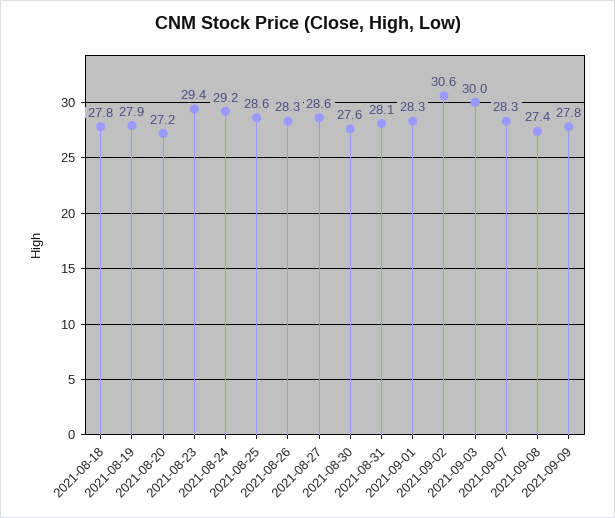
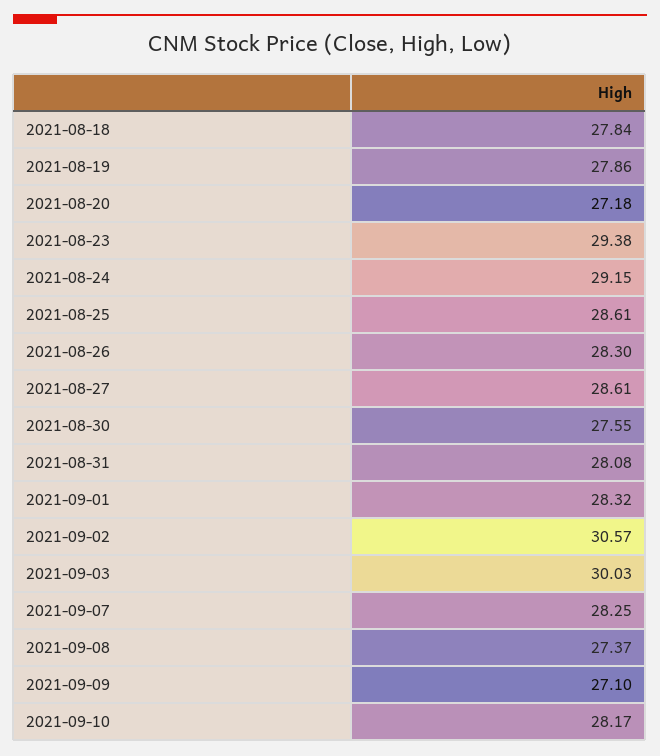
2021-09-09: 27.8 -> 27.1
2021-09-10: none -> 28.17

